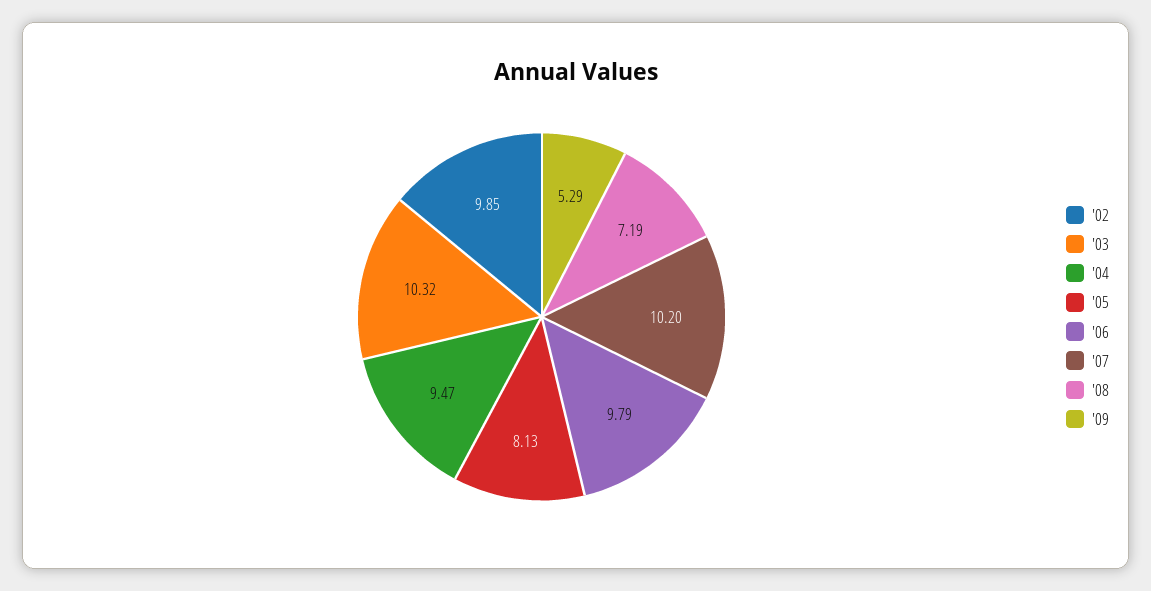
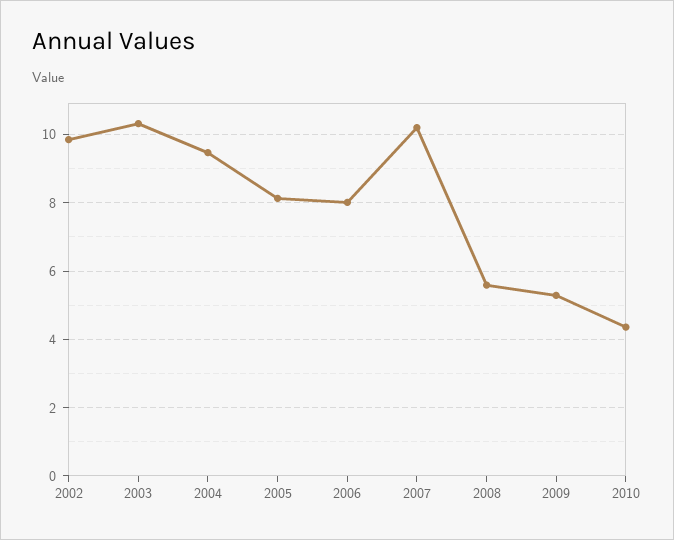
'06: 9.79 -> 8
'08: 7.19 -> 5.6
2010: none -> 4.4

